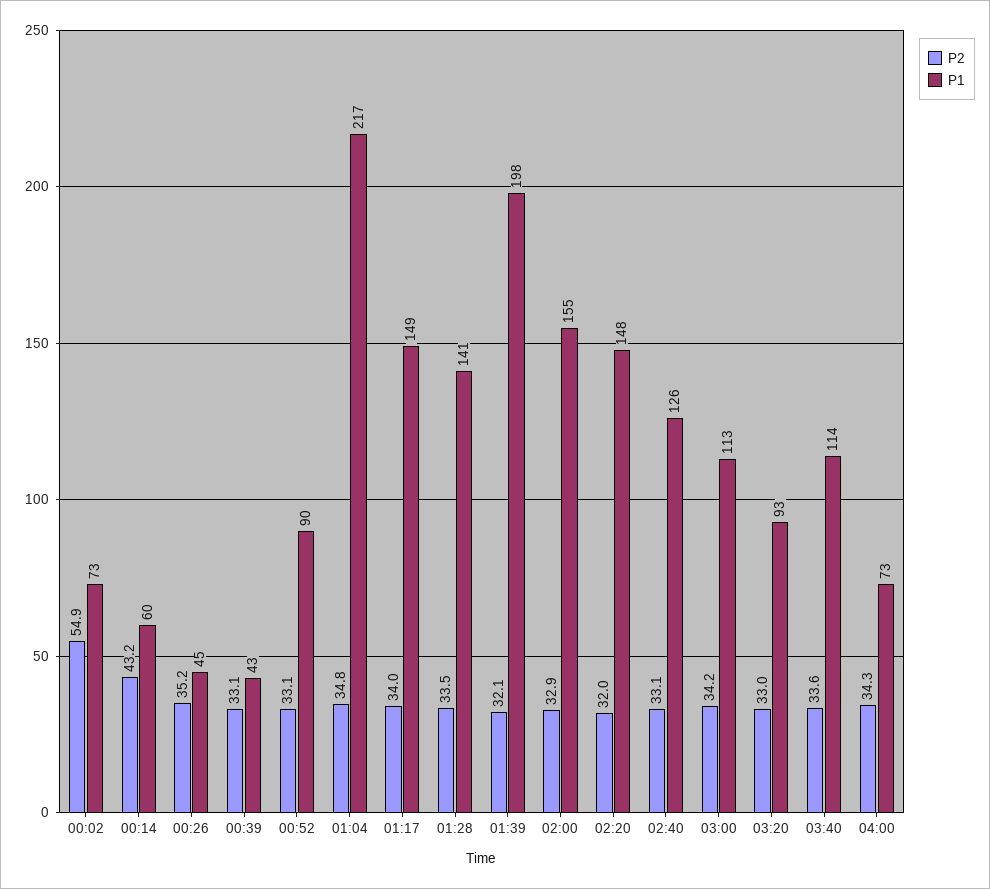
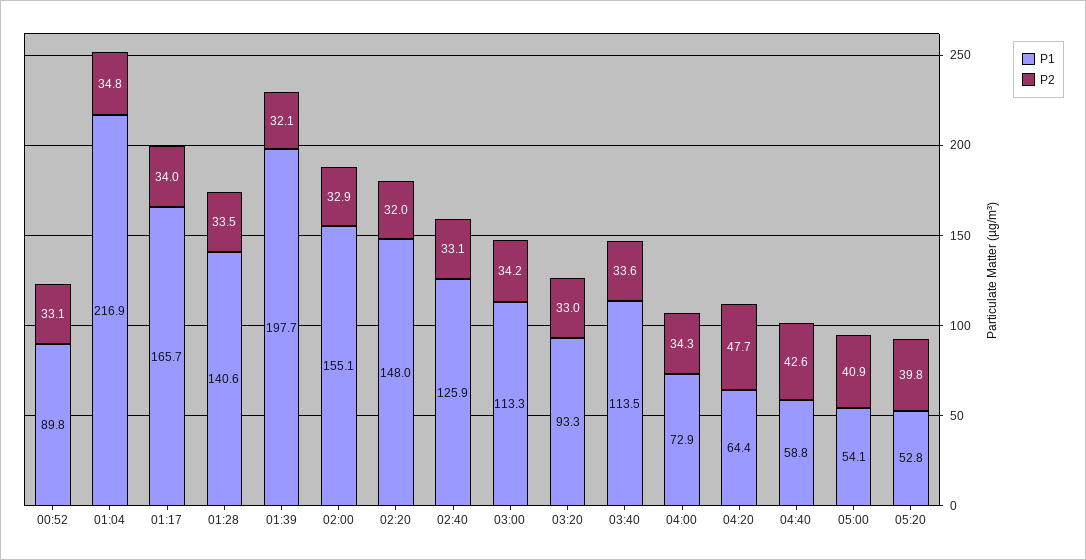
P2, 00:02: 54.9 -> none
P1, 00:02: 73 -> none
P2, 00:14: 43.2 -> none
P1, 00:14: 60 -> none
P2, 00:26: 35.2 -> none
P1, 00:26: 45 -> none
P2, 00:39: 33.1 -> none
P1, 00:39: 43 -> none
P1, 01:17: 149 -> 165.7
P1, 04:20: none -> 64.4
P2, 04:20: none -> 47.7
P1, 04:40: none -> 58.8
P2, 04:40: none -> 42.6
P1, 05:00: none -> 54.1
P2, 05:00: none -> 40.9
P1, 05:20: none -> 52.8
P2, 05:20: none -> 39.8

